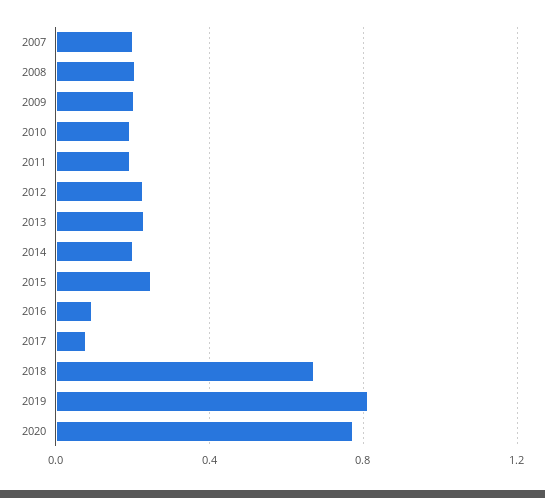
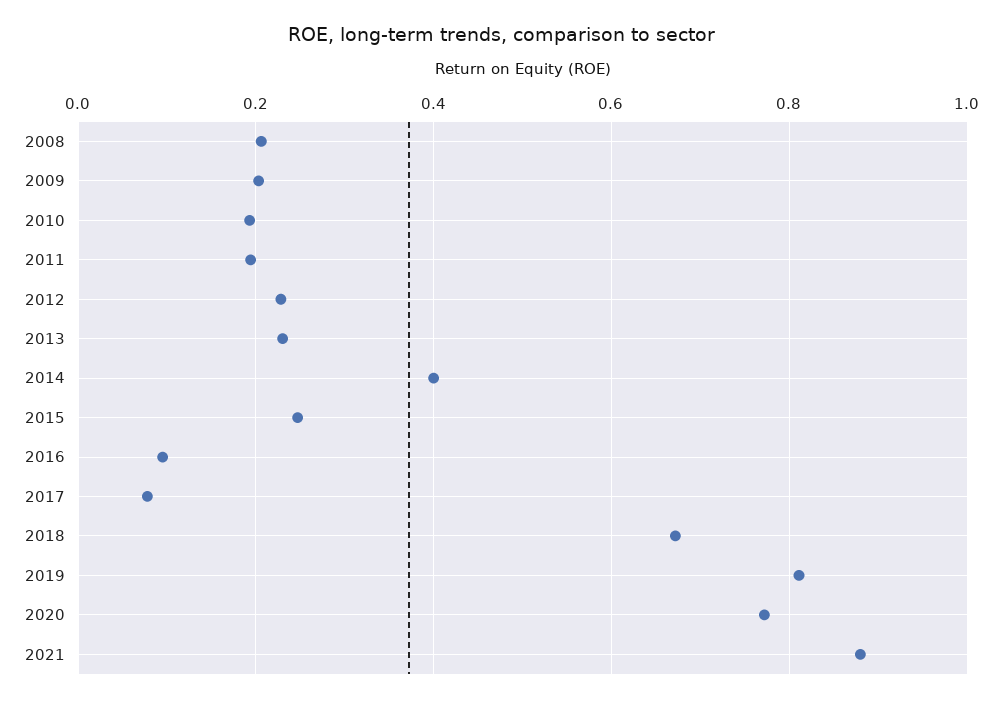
2007: 0.2 -> none
2014: 0.2 -> 0.4
2021: none -> 0.88

